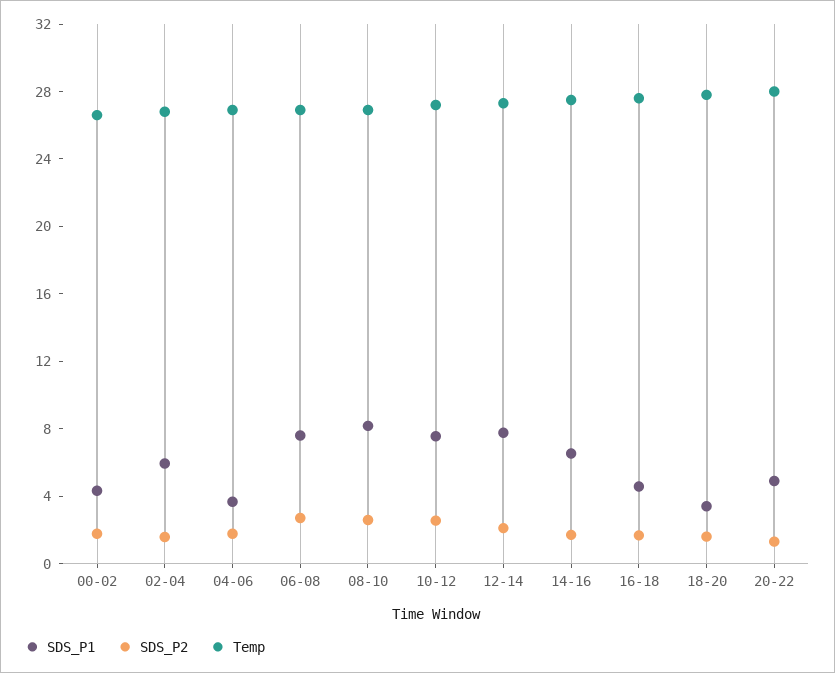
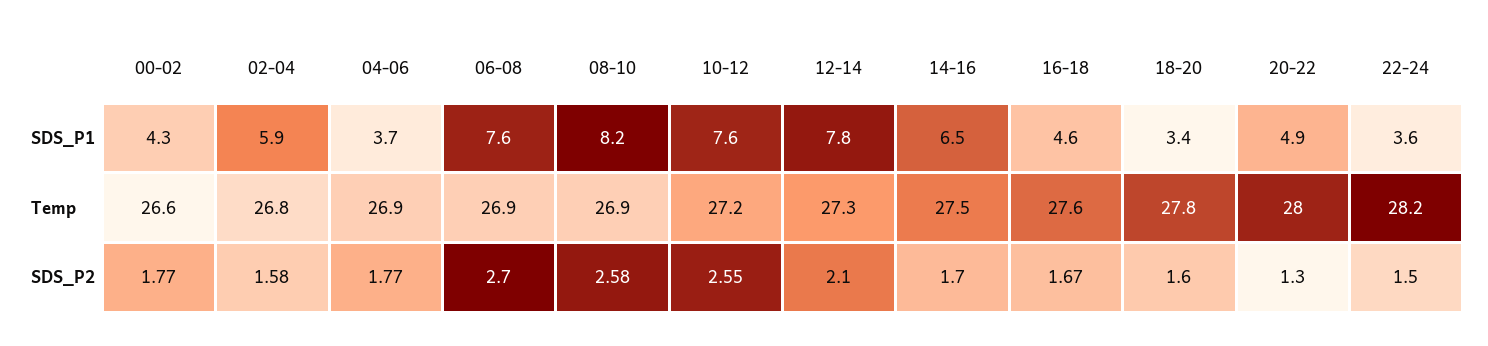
SDS_P1, 22-24: none -> 3.6
Temp, 22-24: none -> 28.2
SDS_P2, 22-24: none -> 1.5

